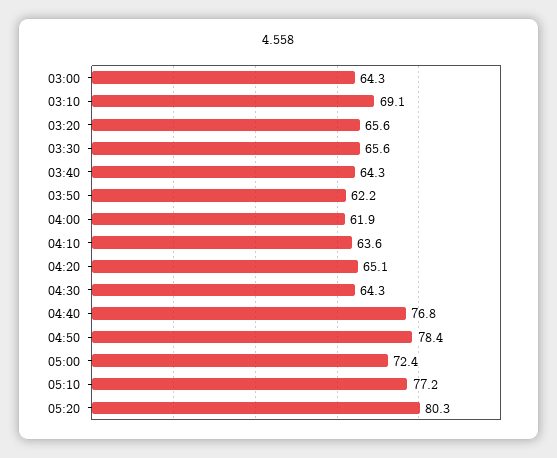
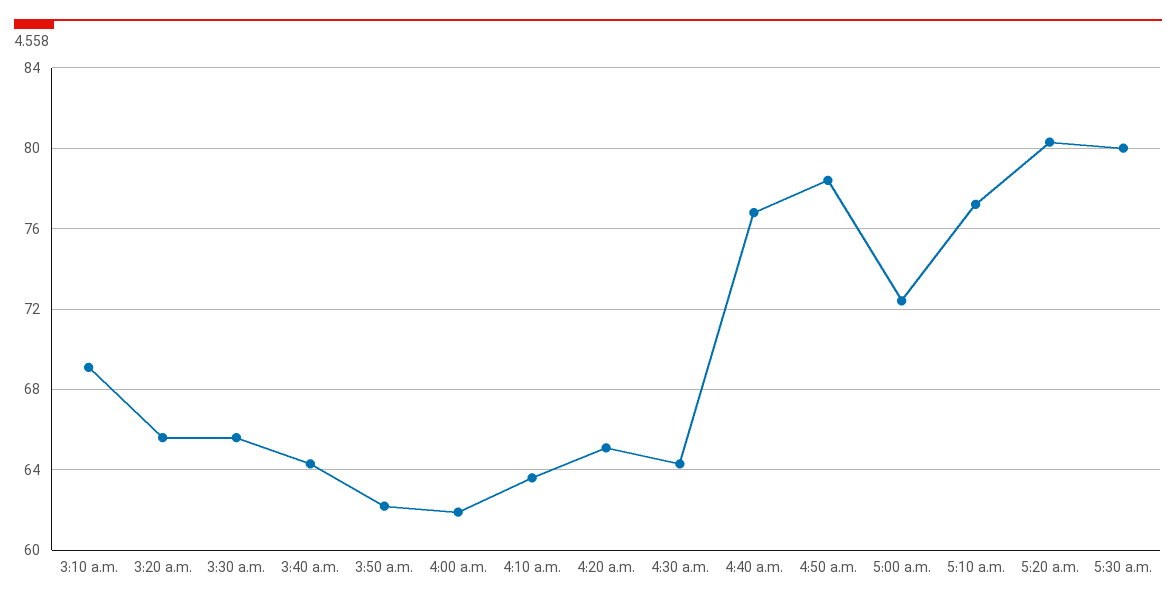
03:00: 64.3 -> none
5:30 a.m.: none -> 80

